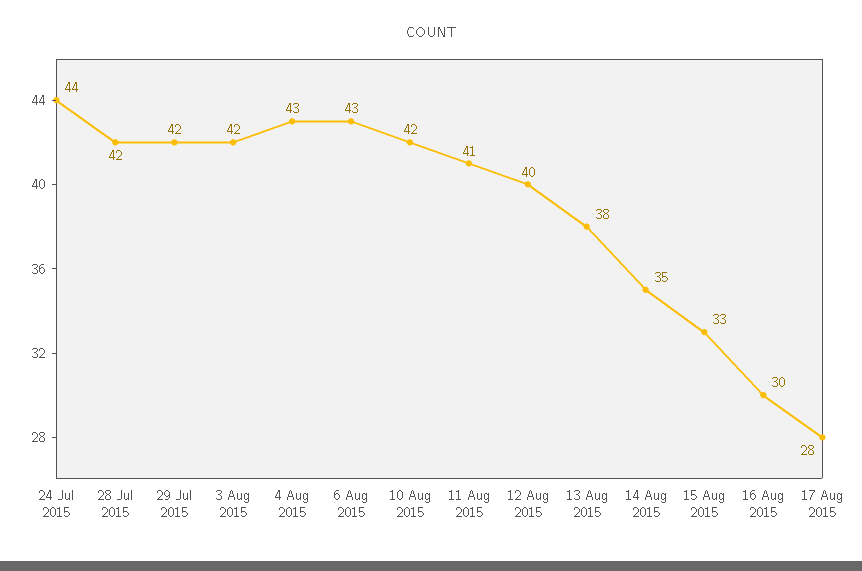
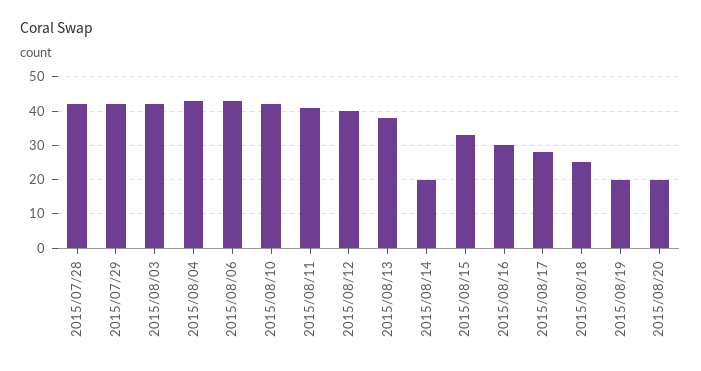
24 Jul 2015: 44 -> none
14 Aug 2015: 35 -> 20
2015/08/18: none -> 25
2015/08/19: none -> 20
2015/08/20: none -> 20

